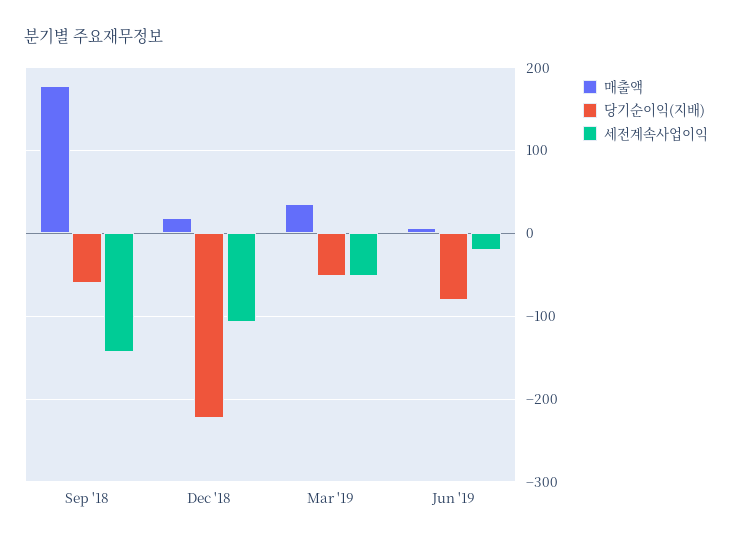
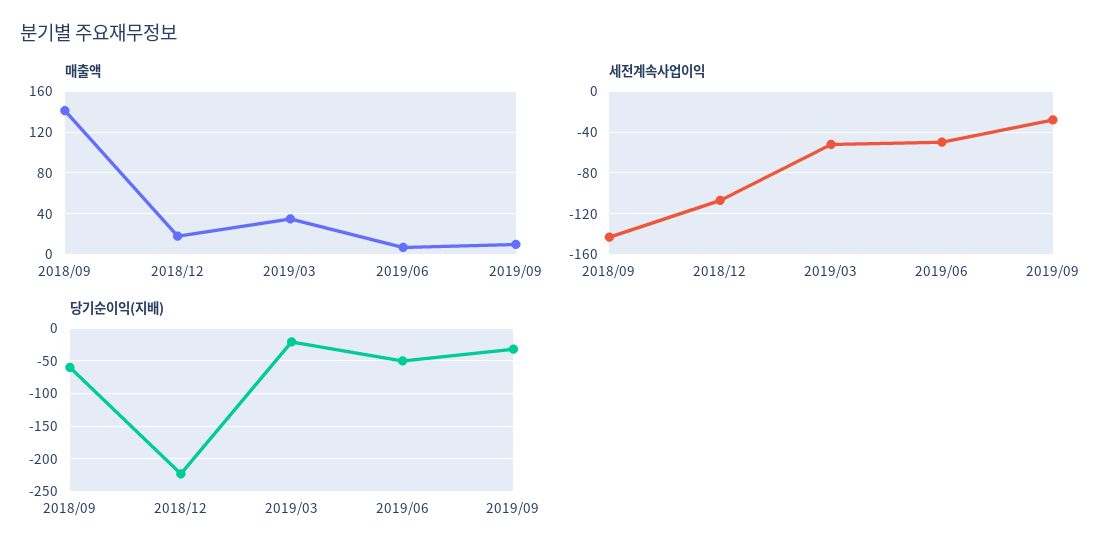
매출액, Sep '18: 180 -> 140
당기순이익(지배), Mar '19: -50 -> -20
당기순이익(지배), Jun '19: -80 -> -50
세전계속사업이익, Jun '19: -20 -> -50
매출액, 2019/09: none -> 10
세전계속사업이익, 2019/09: none -> -30
당기순이익(지배), 2019/09: none -> -30

